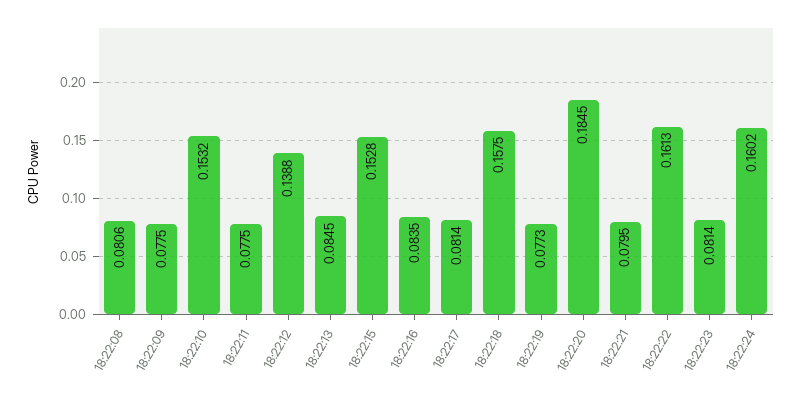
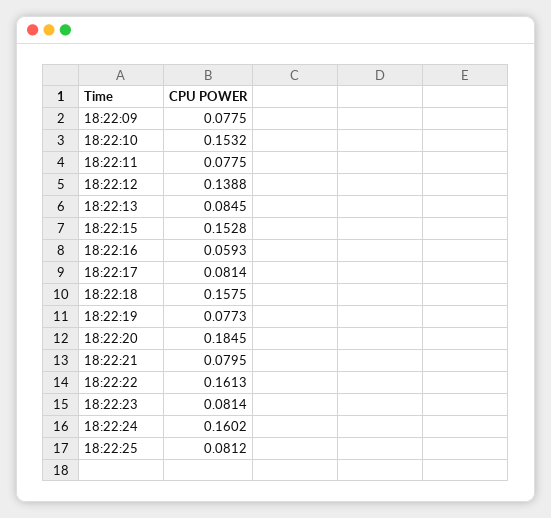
18:22:08: 0.0806 -> none
18:22:16: 0.0835 -> 0.0593
18:22:25: none -> 0.0812

